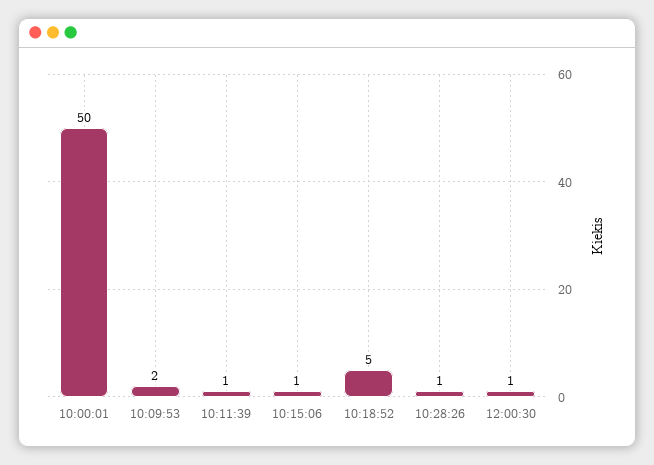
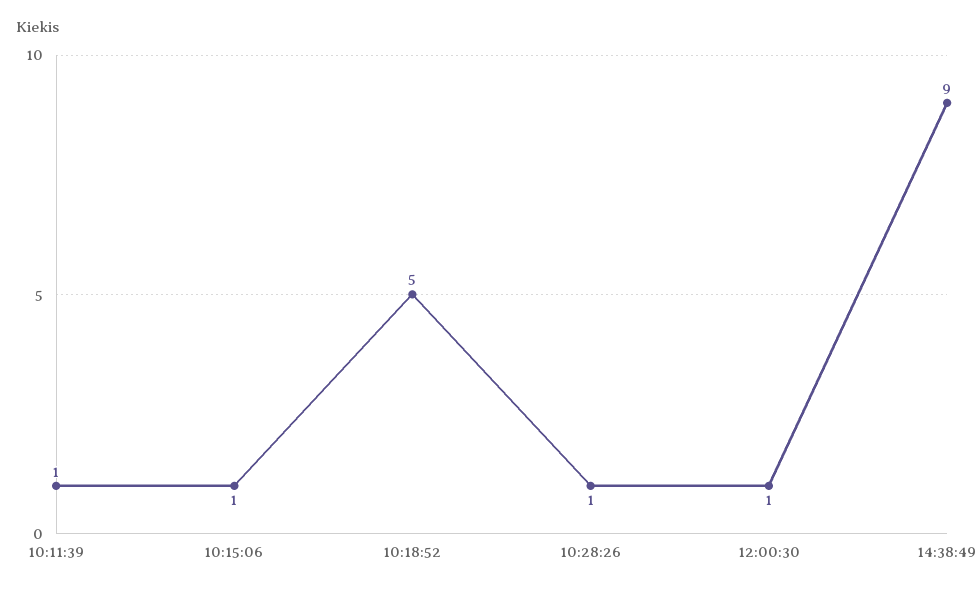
10:00:01: 50 -> none
10:09:53: 2 -> none
14:38:49: none -> 9

